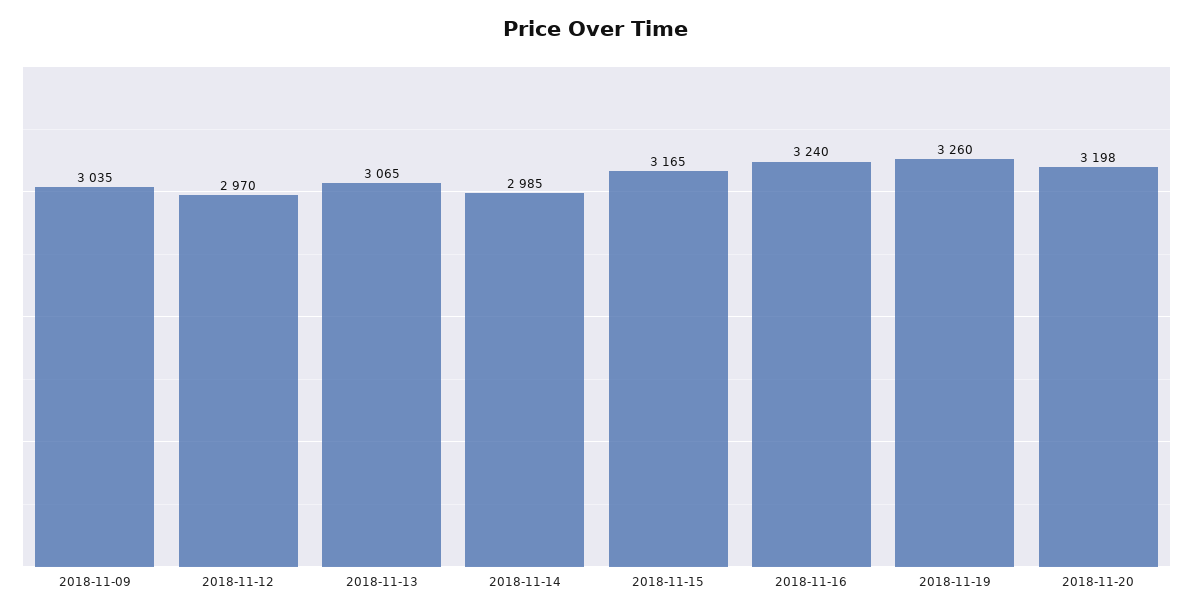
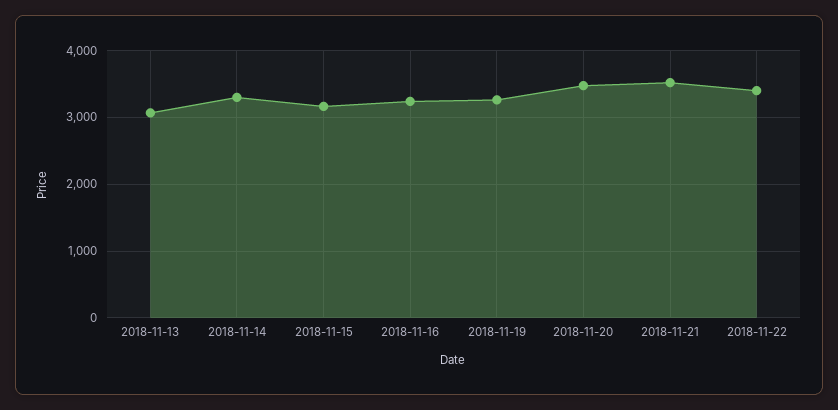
2018-11-09: 3035 -> none
2018-11-12: 2970 -> none
2018-11-14: 2985 -> 3300
2018-11-20: 3198 -> 3500
2018-11-21: none -> 3500
2018-11-22: none -> 3400

